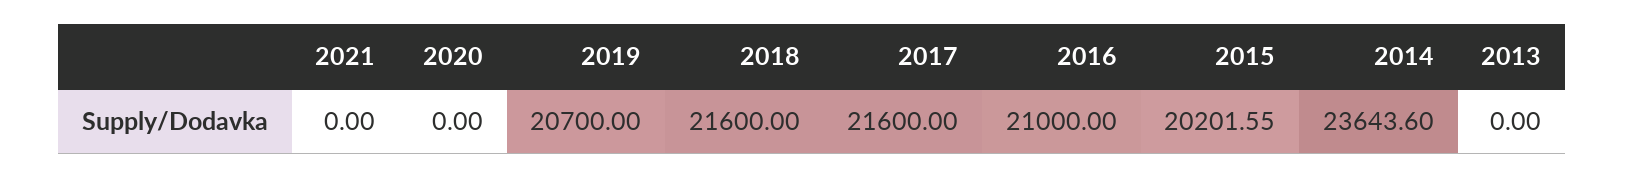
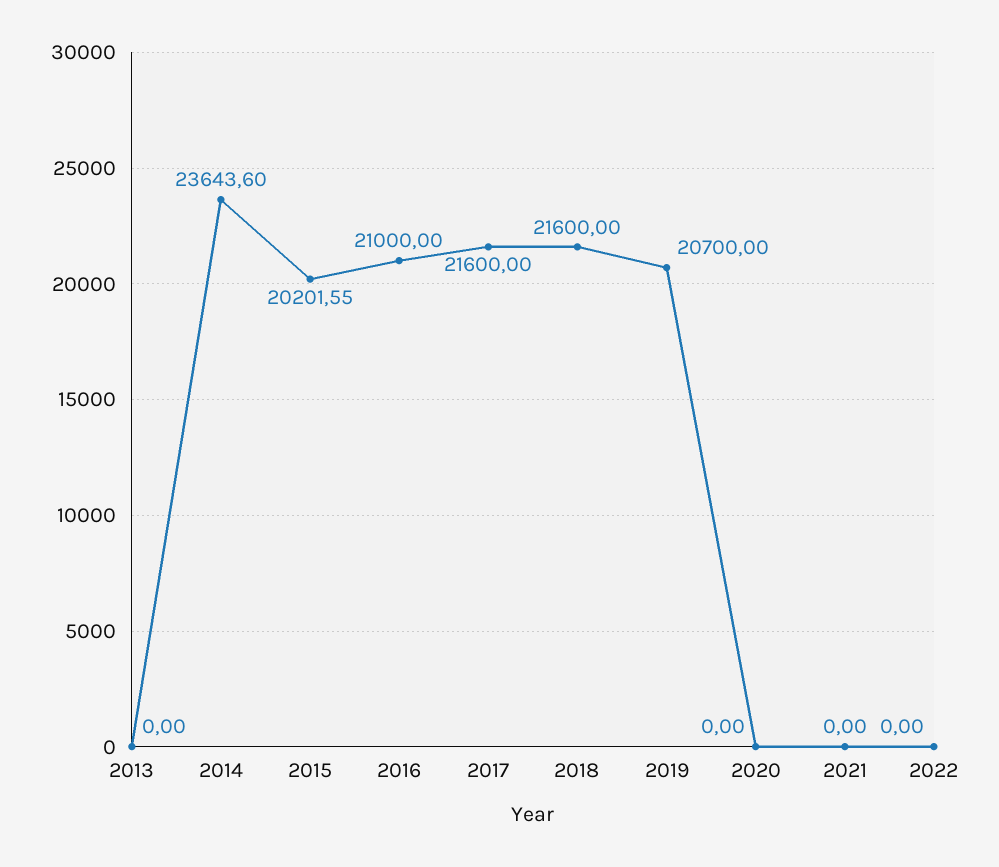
2022: none -> 0

